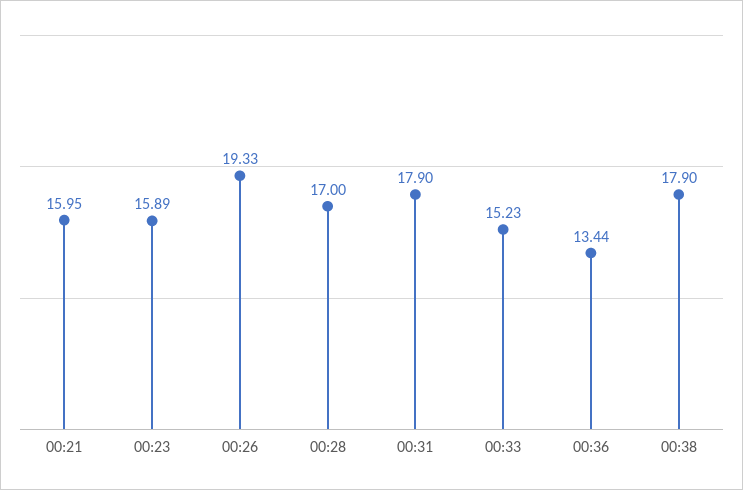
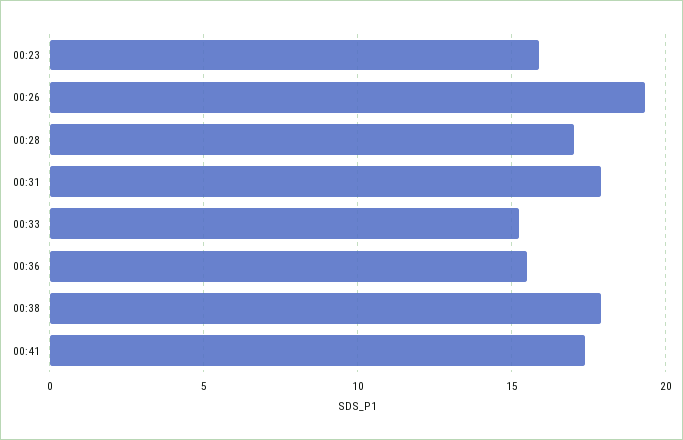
00:21: 15.95 -> none
00:36: 13.44 -> 15.5
00:41: none -> 17.5

